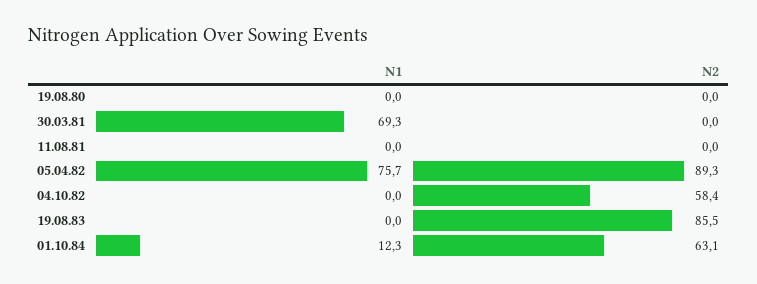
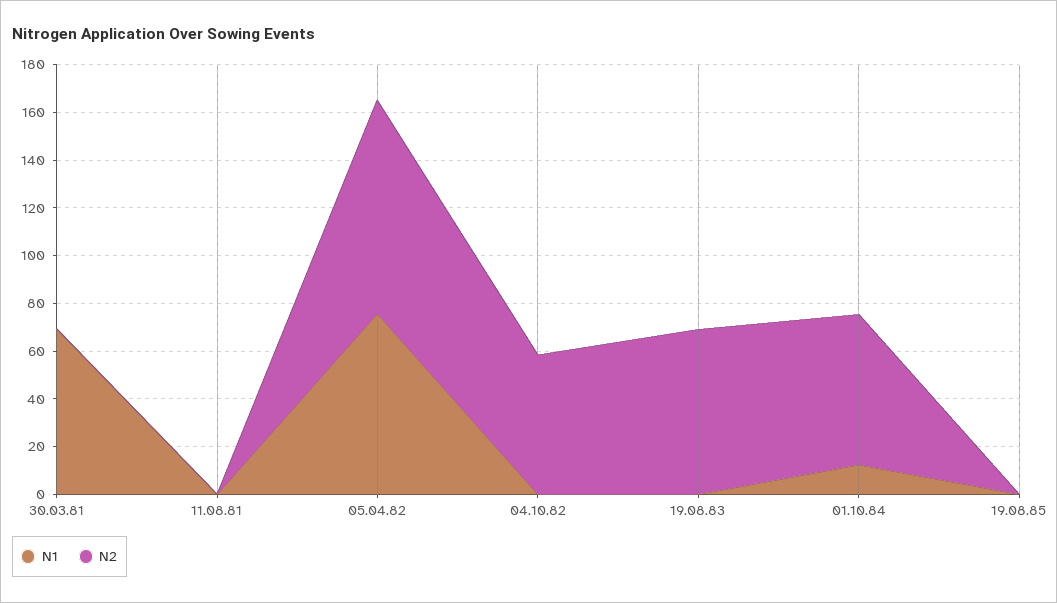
N1, 19.08.80: 0 -> none
N2, 19.08.80: 0 -> none
N2, 19.08.83: 85.5 -> 70
N1, 19.08.85: none -> 0
N2, 19.08.85: none -> 0

